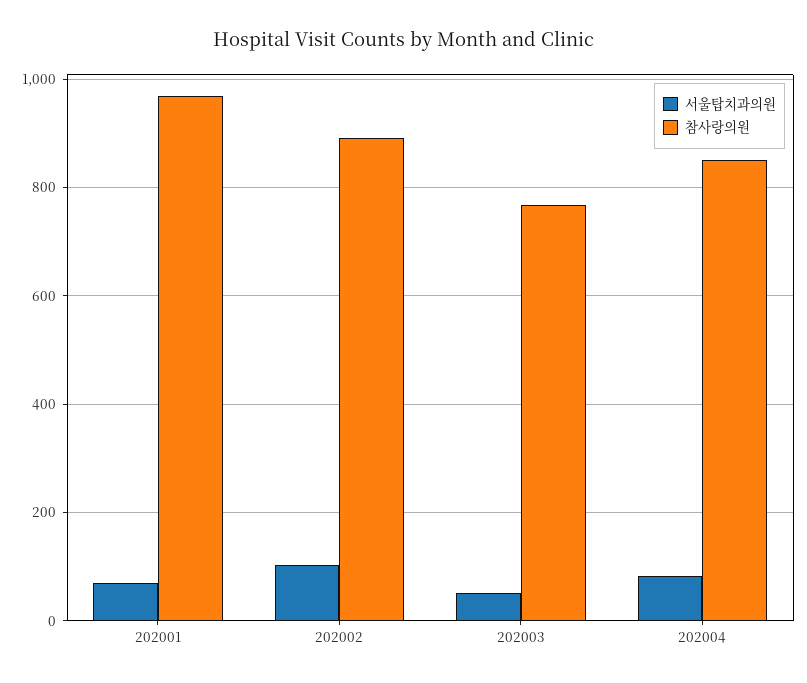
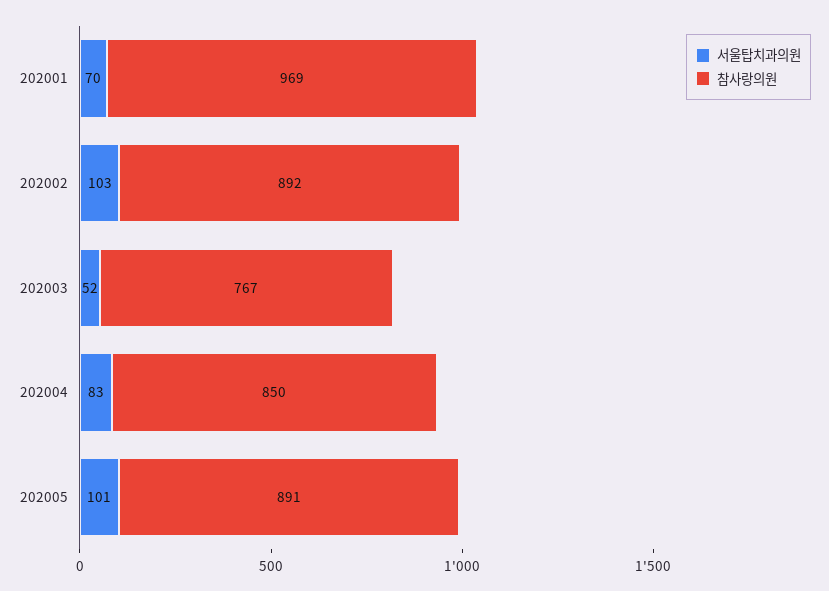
서울탑치과의원, 202005: none -> 101
참사랑의원, 202005: none -> 891

